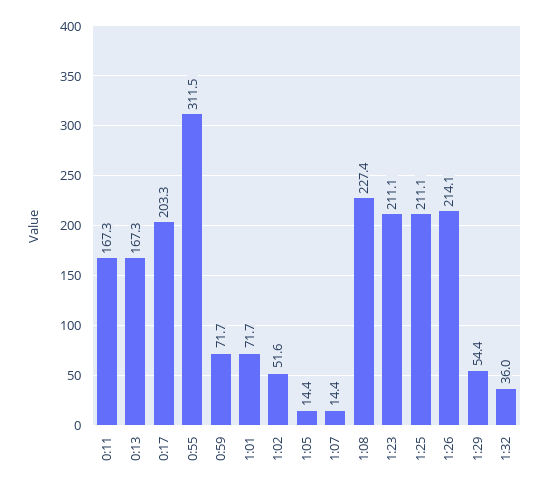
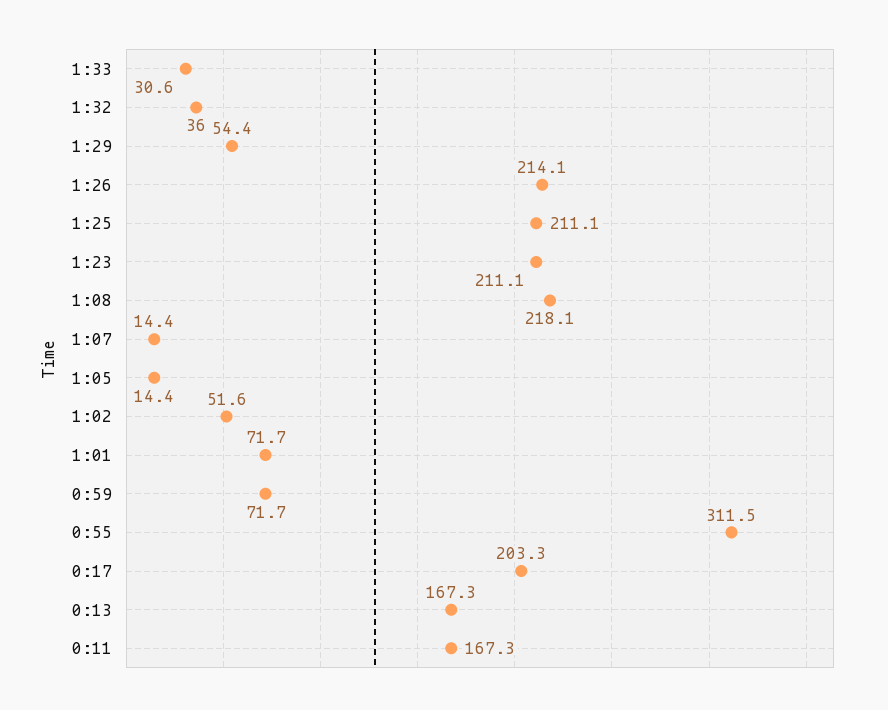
1:08: 227.4 -> 218.1
1:33: none -> 30.6

